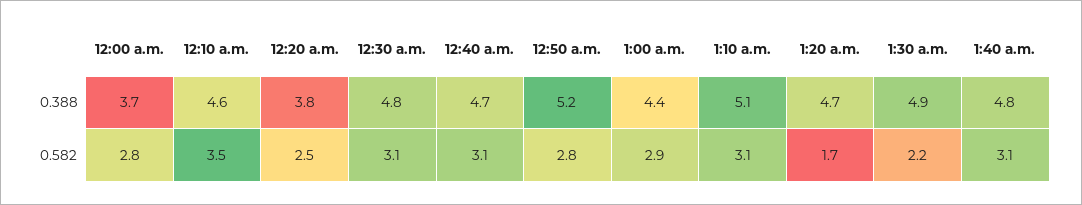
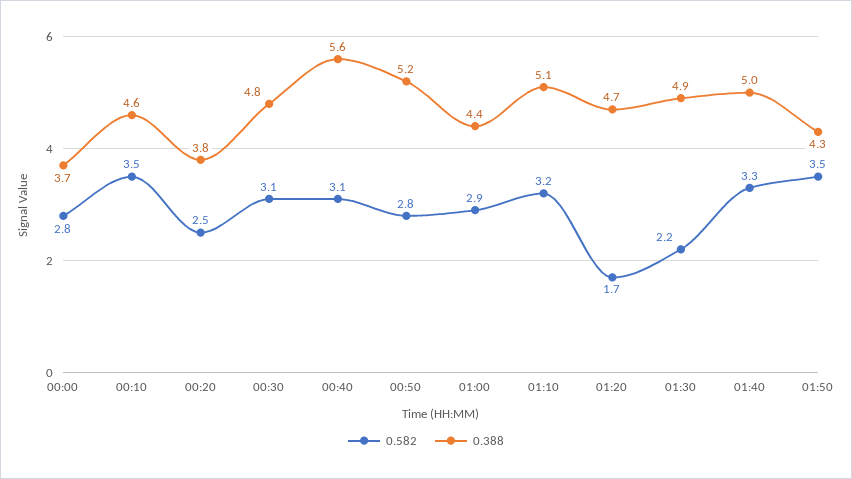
0.388, 12:40 a.m.: 4.7 -> 5.6
0.388, 1:40 a.m.: 4.8 -> 5
0.582, 1:10 a.m.: 3.1 -> 3.2
0.582, 1:40 a.m.: 3.1 -> 3.3
0.582, 01:50: none -> 3.5
0.388, 01:50: none -> 4.3

